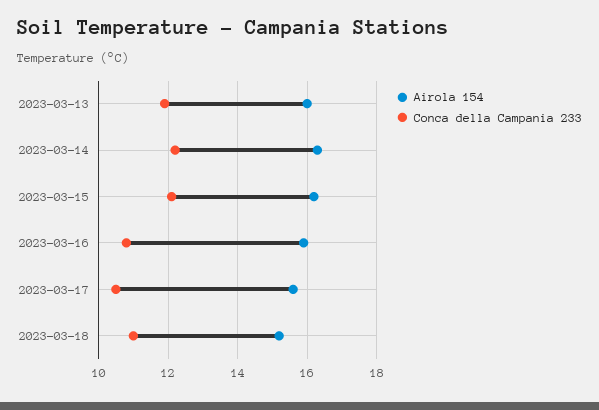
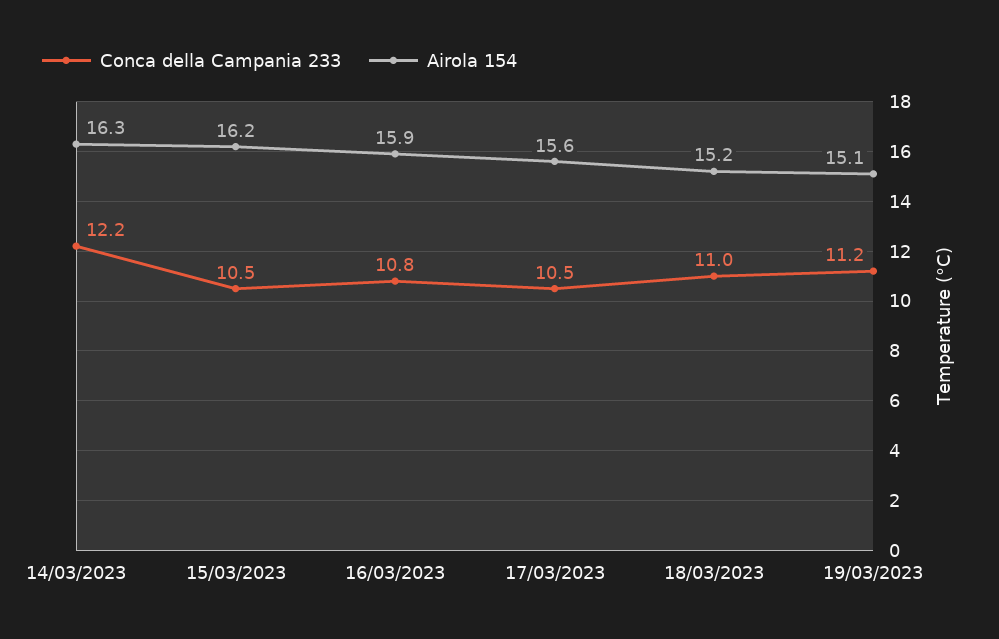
Airola 154, 2023-03-13: 16 -> none
Conca della Campania 233, 2023-03-13: 12 -> none
Conca della Campania 233, 2023-03-15: 12 -> 10.5
Conca della Campania 233, 19/03/2023: none -> 11.2
Airola 154, 19/03/2023: none -> 15.1

